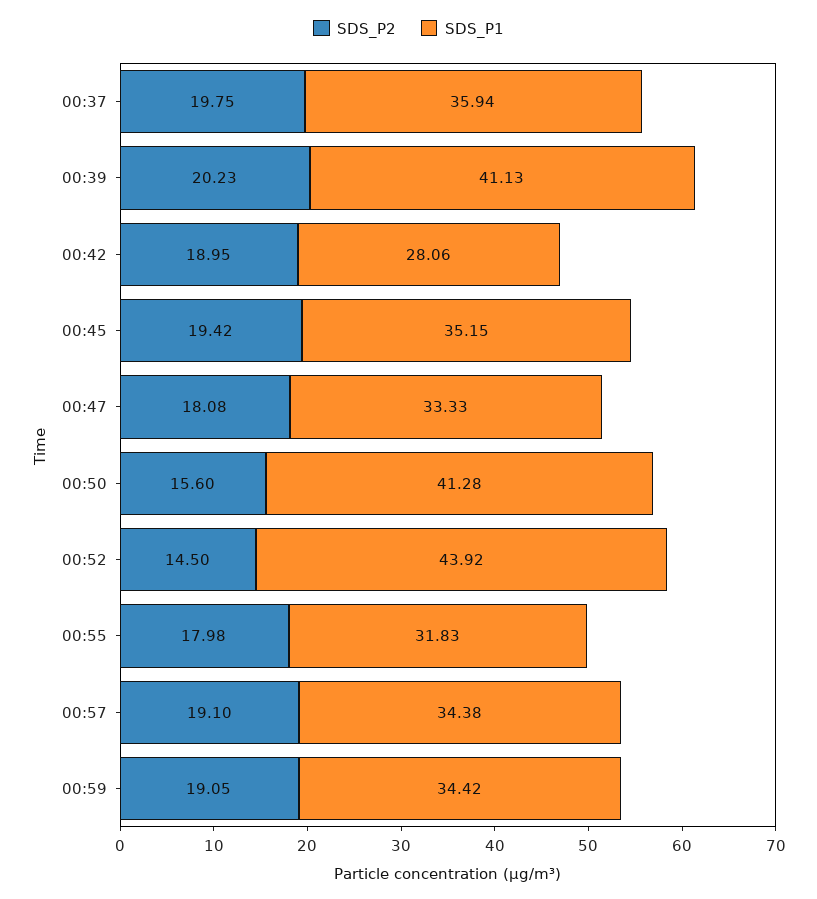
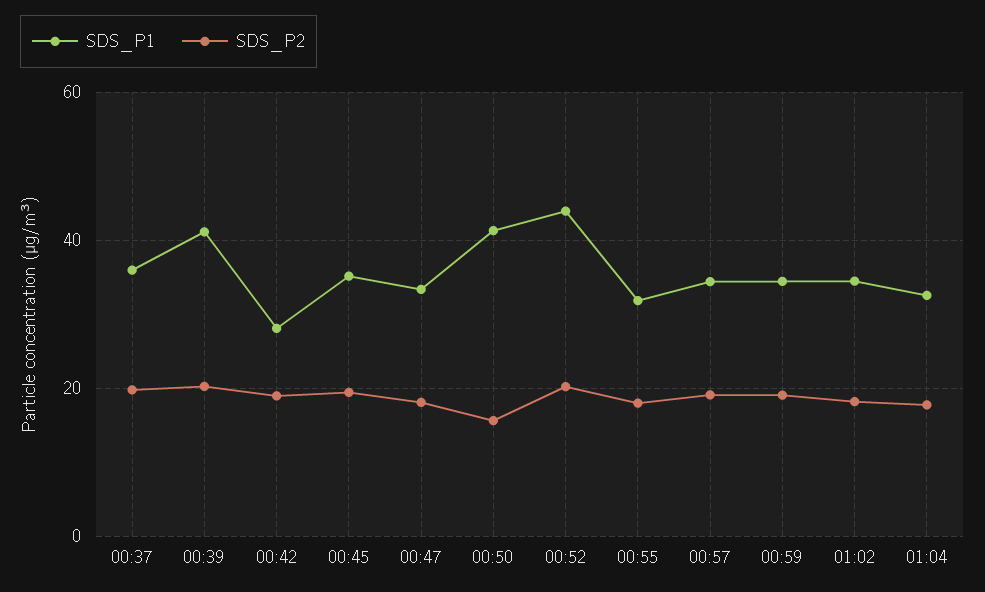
SDS_P2, 00:52: 14.5 -> 20
SDS_P1, 01:02: none -> 34
SDS_P2, 01:02: none -> 18
SDS_P1, 01:04: none -> 32
SDS_P2, 01:04: none -> 18

